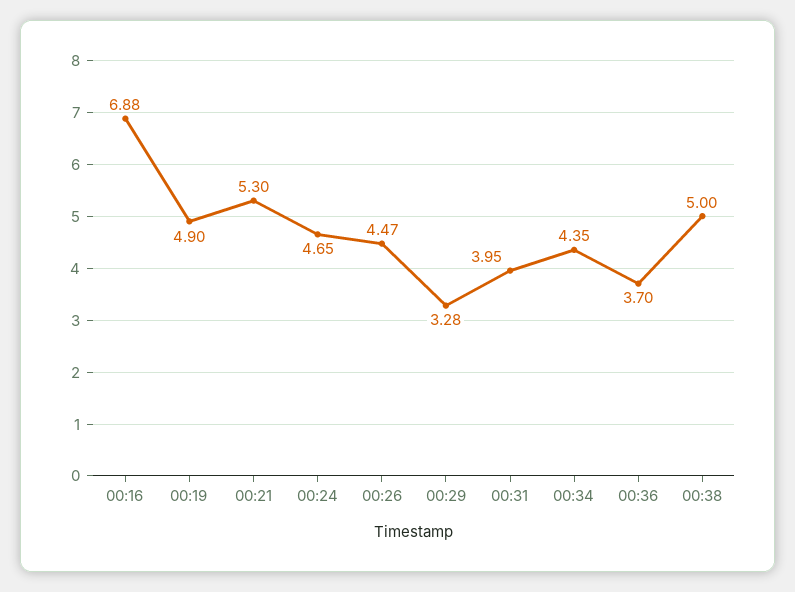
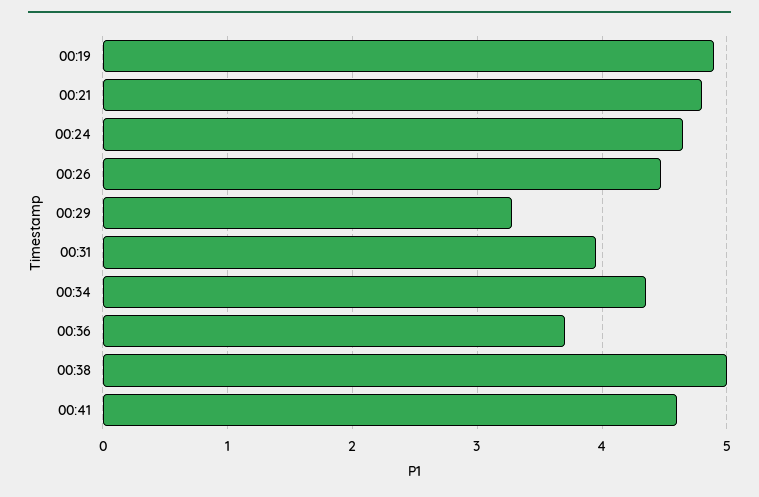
00:16: 6.88 -> none
00:21: 5.3 -> 4.8
00:41: none -> 4.6

